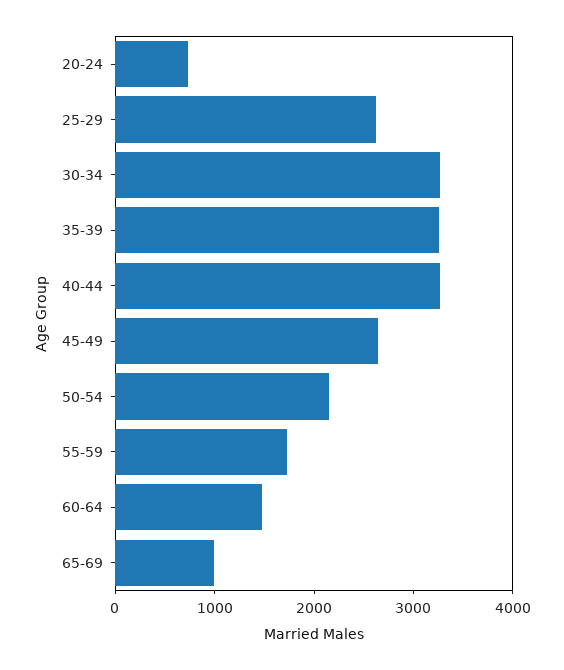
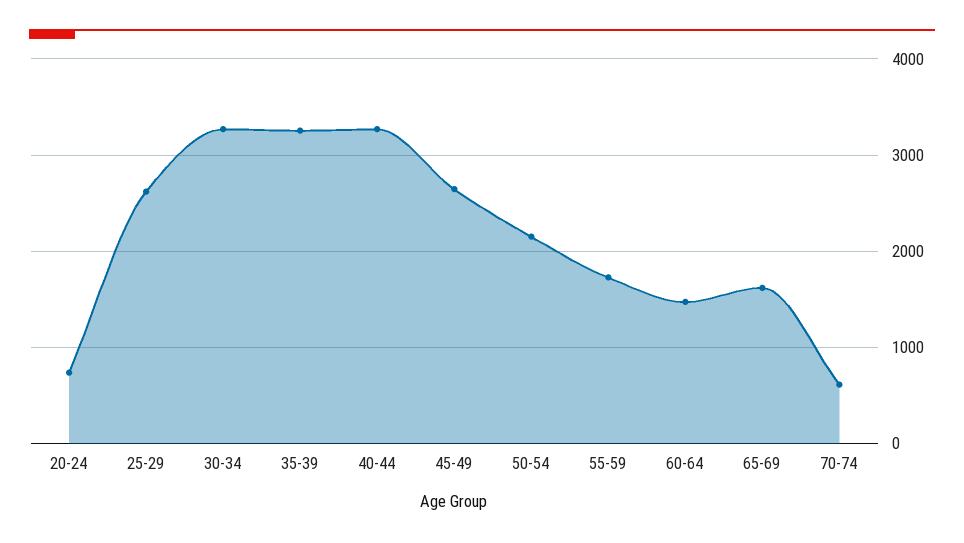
65-69: 1000 -> 1600
70-74: none -> 600

